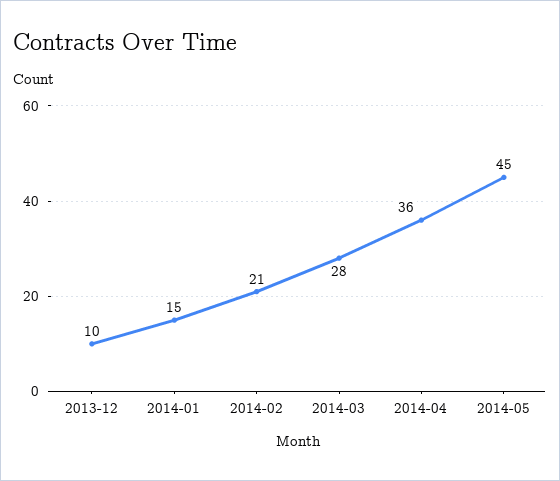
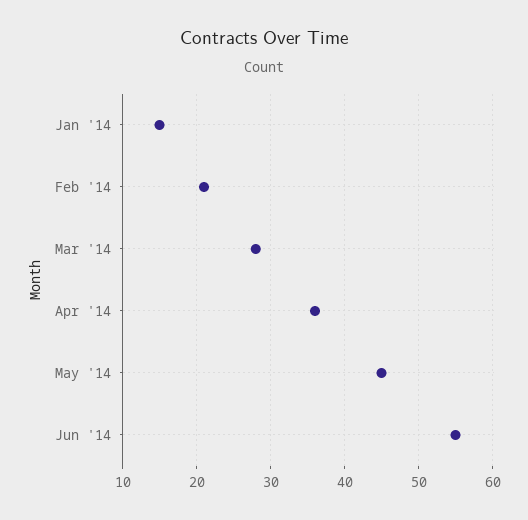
2013-12: 10 -> none
Jun '14: none -> 55

